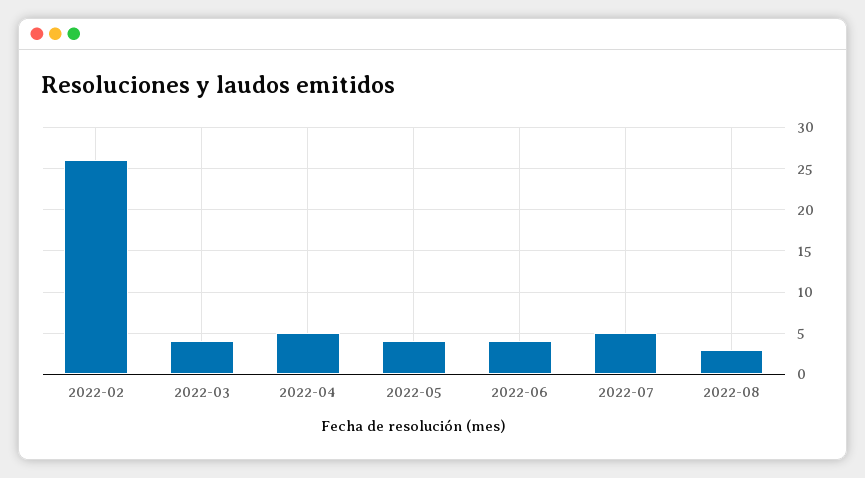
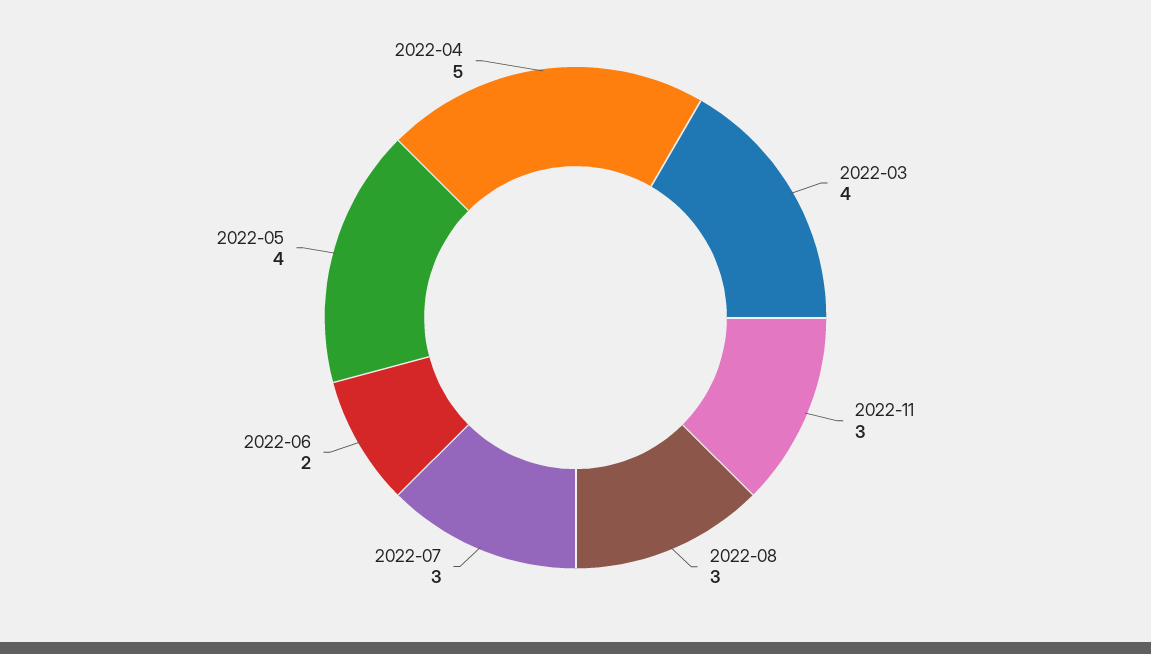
2022-02: 26 -> none
2022-06: 4 -> 2
2022-07: 5 -> 3
2022-11: none -> 3

